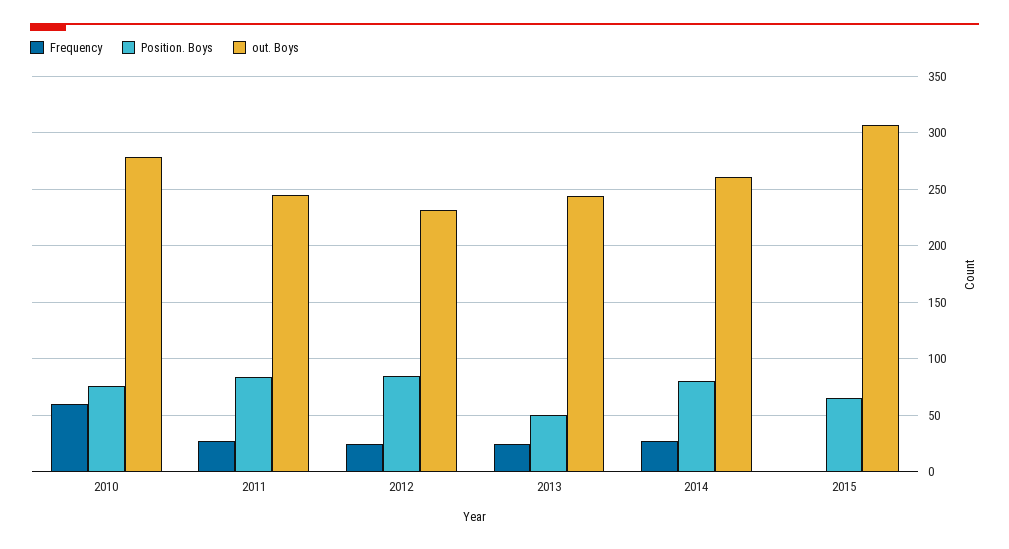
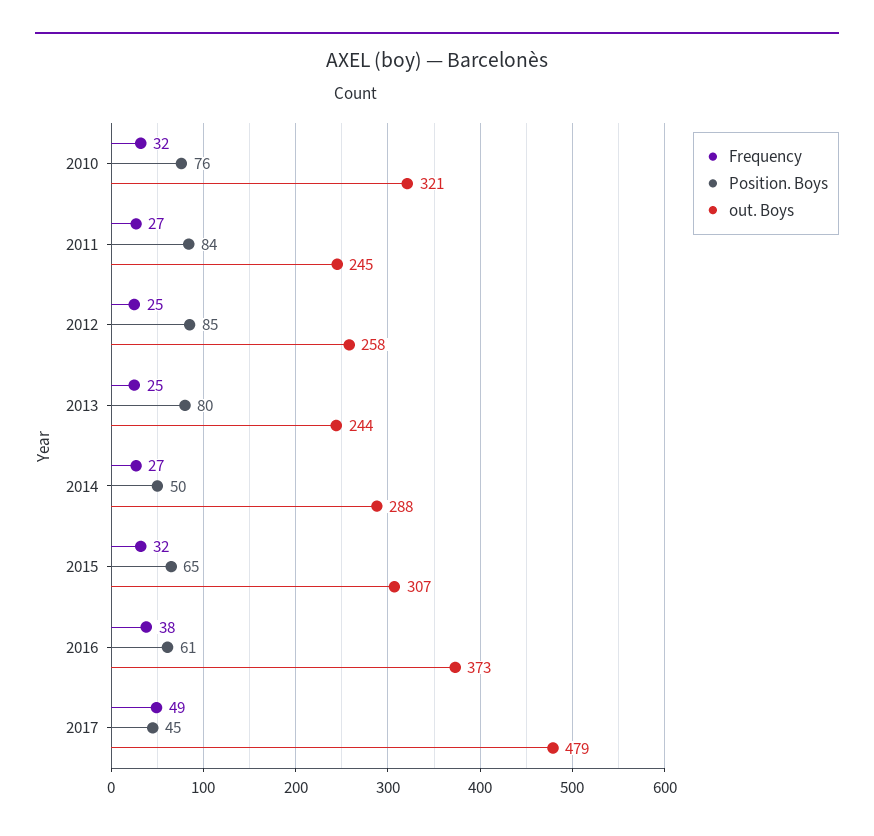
Frequency, 2010: 60 -> 32
out. Boys, 2010: 280 -> 321
out. Boys, 2012: 230 -> 258
Position. Boys, 2013: 50 -> 80
Position. Boys, 2014: 80 -> 50
out. Boys, 2014: 260 -> 288
Frequency, 2015: 0 -> 32
Frequency, 2016: none -> 38
Position. Boys, 2016: none -> 61
out. Boys, 2016: none -> 373
Frequency, 2017: none -> 49
Position. Boys, 2017: none -> 45
out. Boys, 2017: none -> 479

